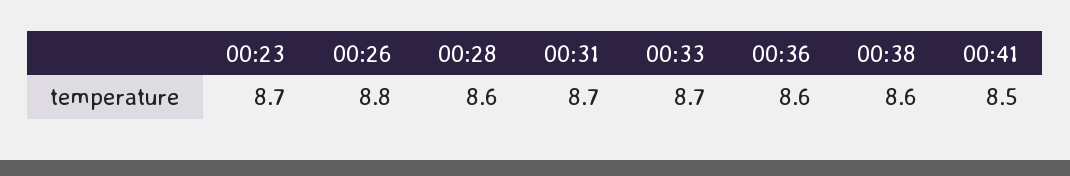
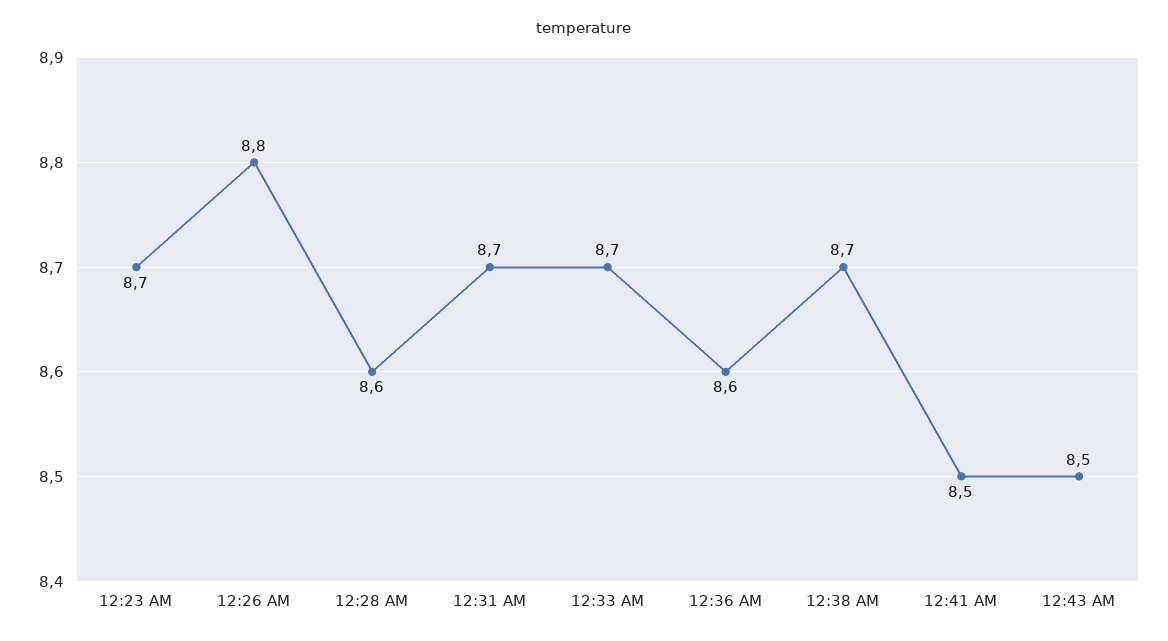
00:38: 8.6 -> 8.7
12:43 AM: none -> 8.5

